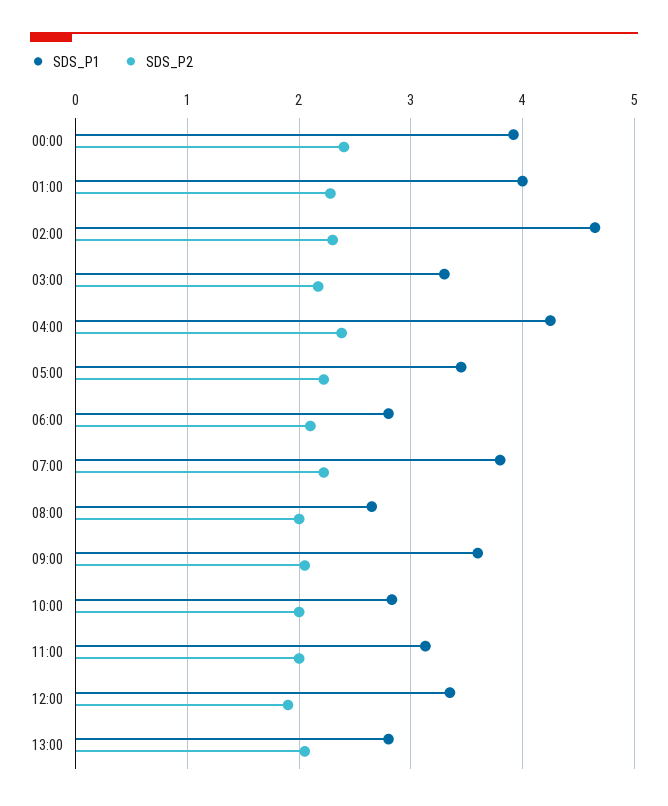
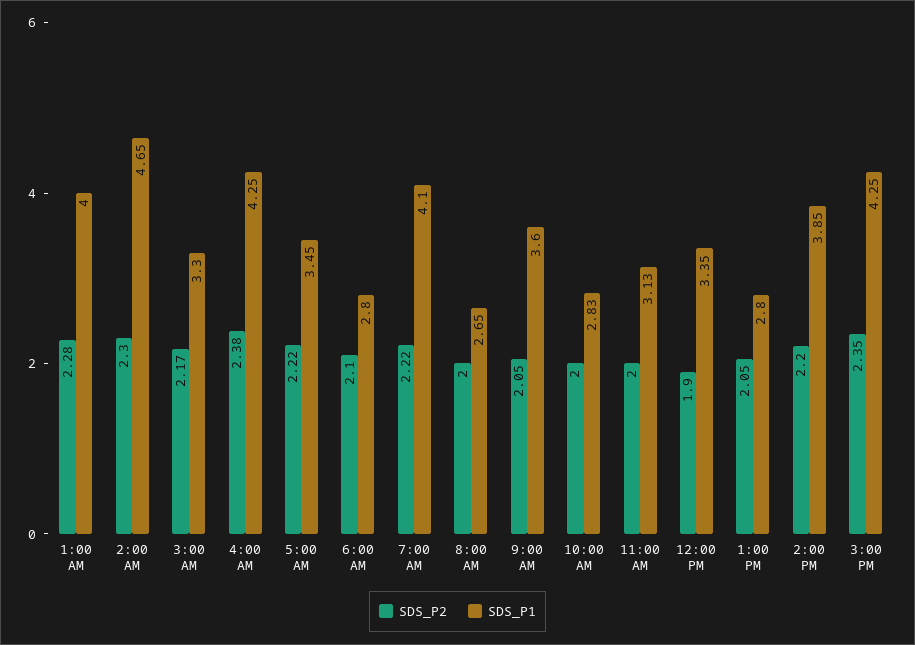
SDS_P1, 00:00: 3.9 -> none
SDS_P2, 00:00: 2.4 -> none
SDS_P1, 07:00: 3.8 -> 4.1
SDS_P2, 2:00 PM: none -> 2.2
SDS_P1, 2:00 PM: none -> 3.85
SDS_P2, 3:00 PM: none -> 2.35
SDS_P1, 3:00 PM: none -> 4.25

